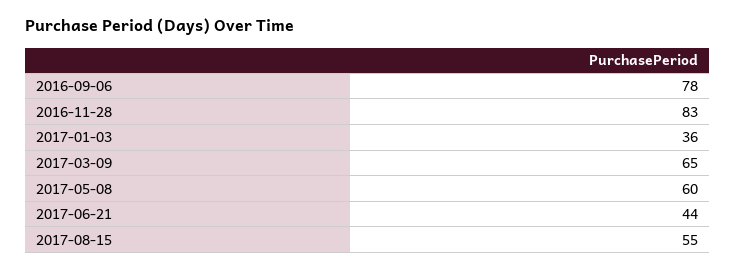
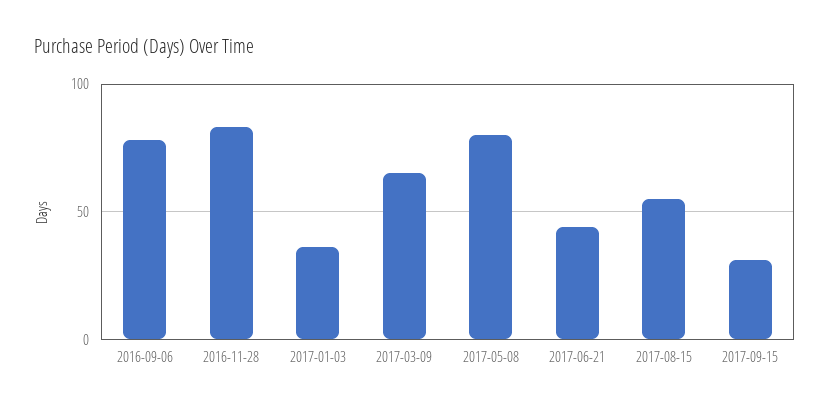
2017-05-08: 60 -> 80
2017-09-15: none -> 30

